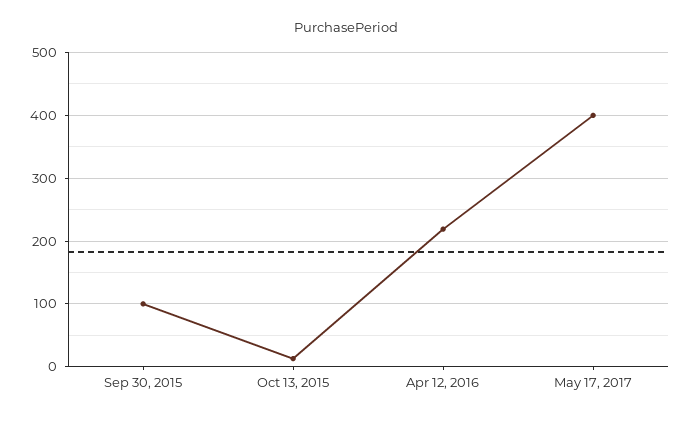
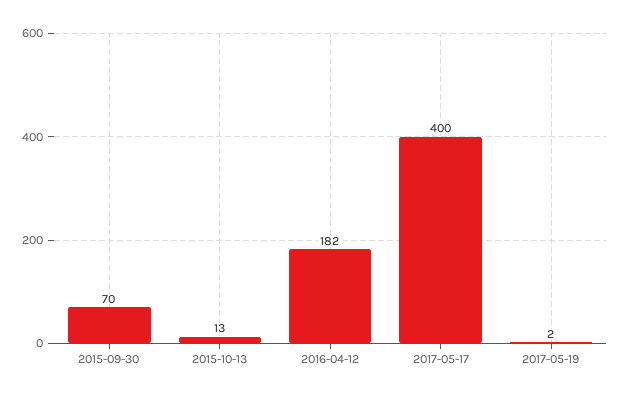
Sep 30, 2015: 100 -> 70
Apr 12, 2016: 220 -> 182
2017-05-19: none -> 2

